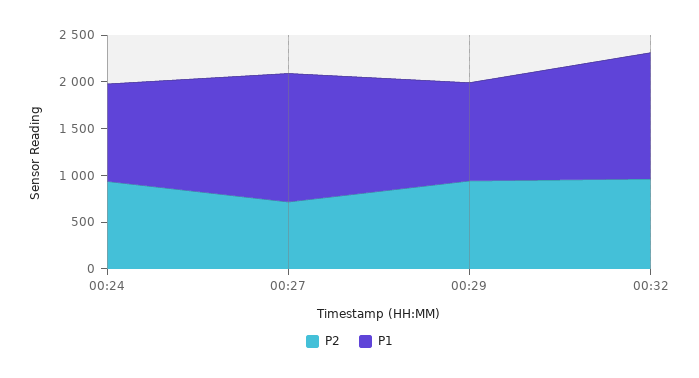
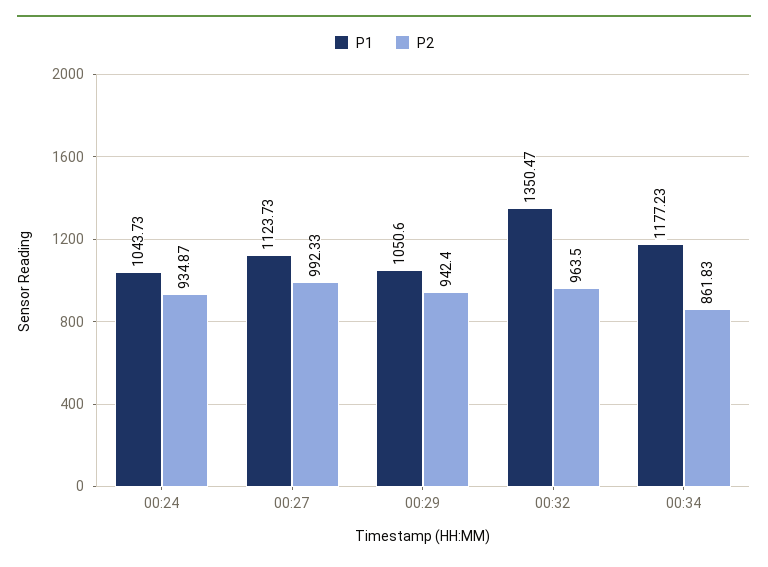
P2, 00:27: 700 -> 992.33
P1, 00:27: 1400 -> 1123.73
P1, 00:34: none -> 1177.23
P2, 00:34: none -> 861.83

